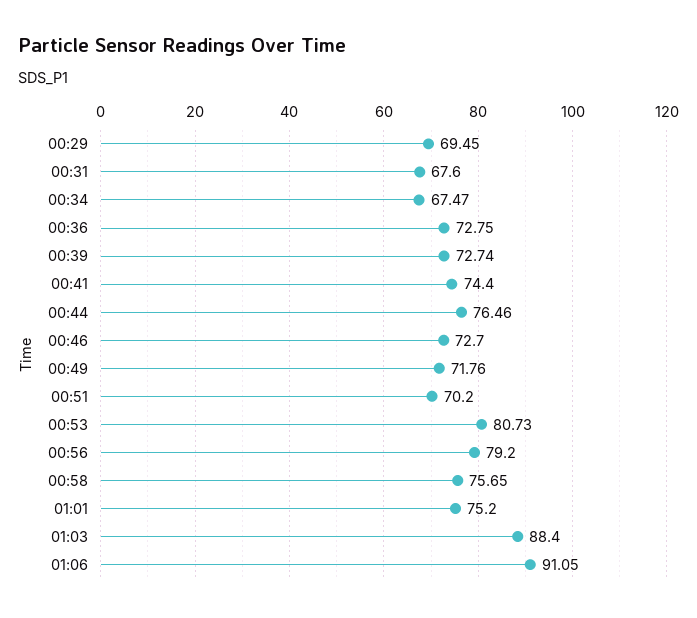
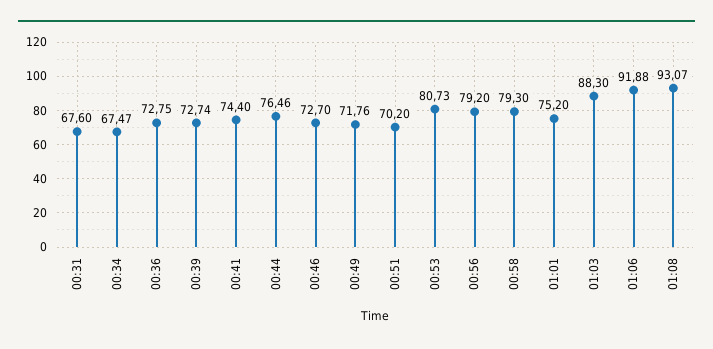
00:29: 69.45 -> none
00:58: 75.65 -> 79.3
01:03: 88.4 -> 88.3
01:06: 91.05 -> 91.88
01:08: none -> 93.07

